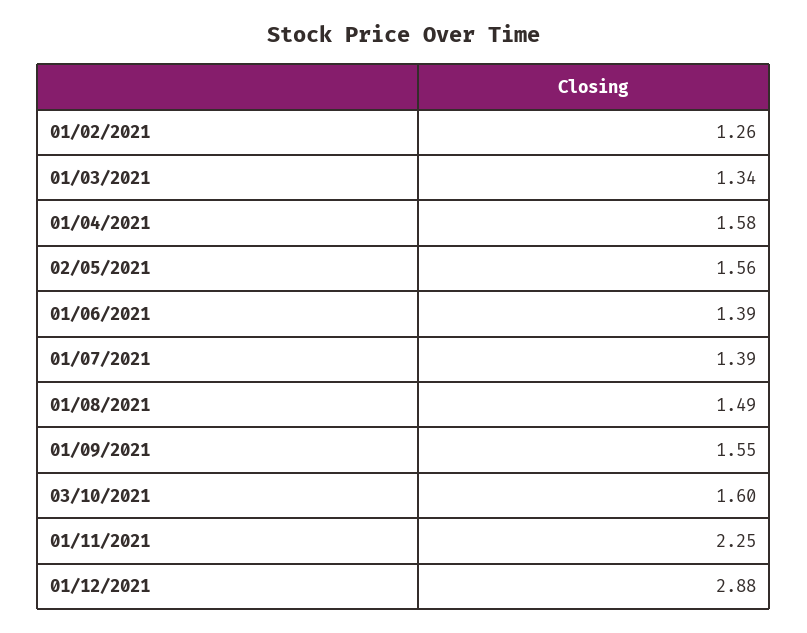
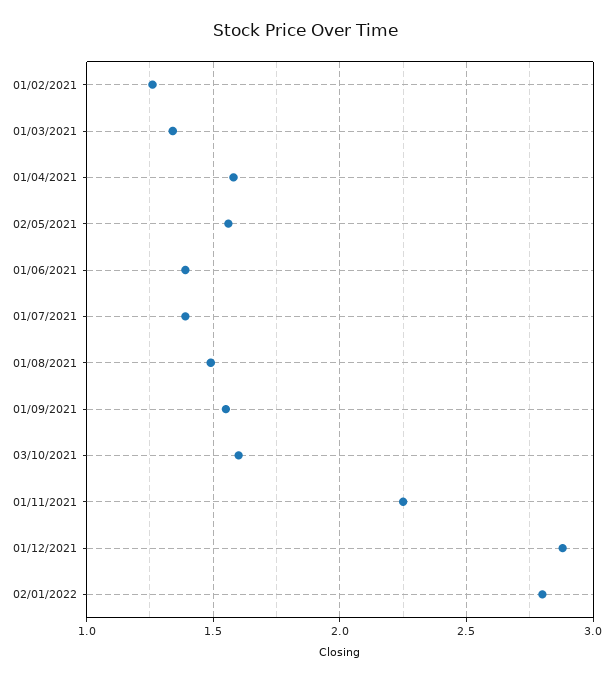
02/01/2022: none -> 2.8

